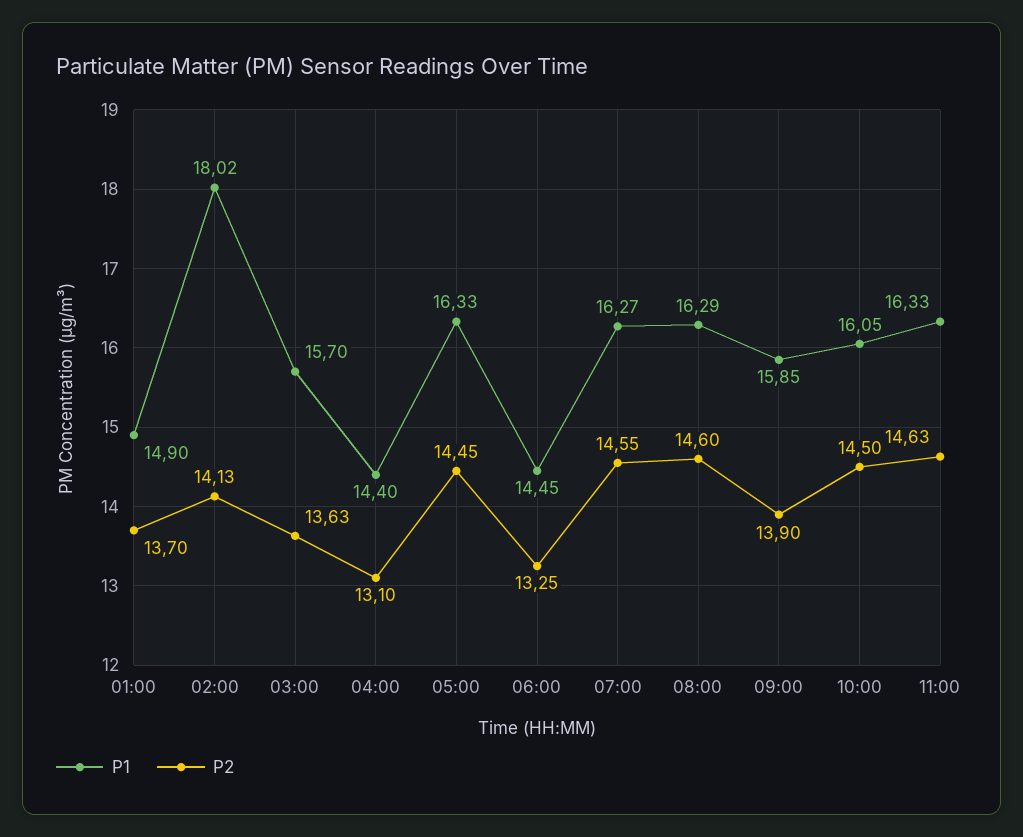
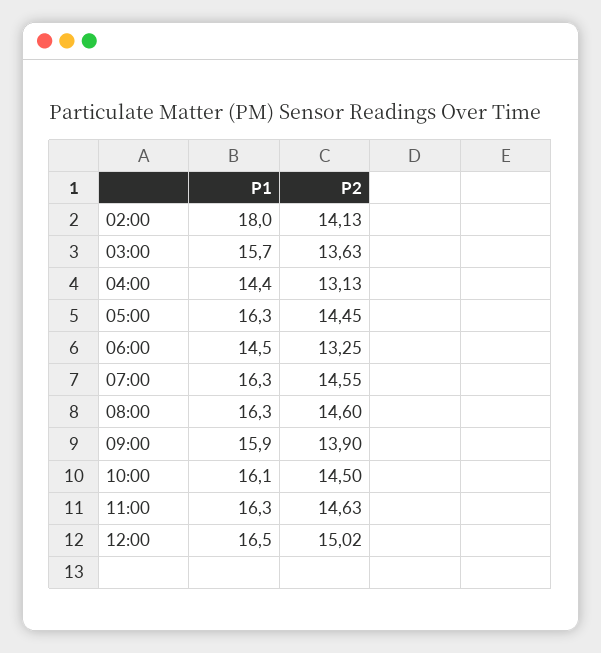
P1, 01:00: 14.9 -> none
P2, 01:00: 13.7 -> none
P2, 04:00: 13.1 -> 13.13
P1, 12:00: none -> 16.5
P2, 12:00: none -> 15.02

